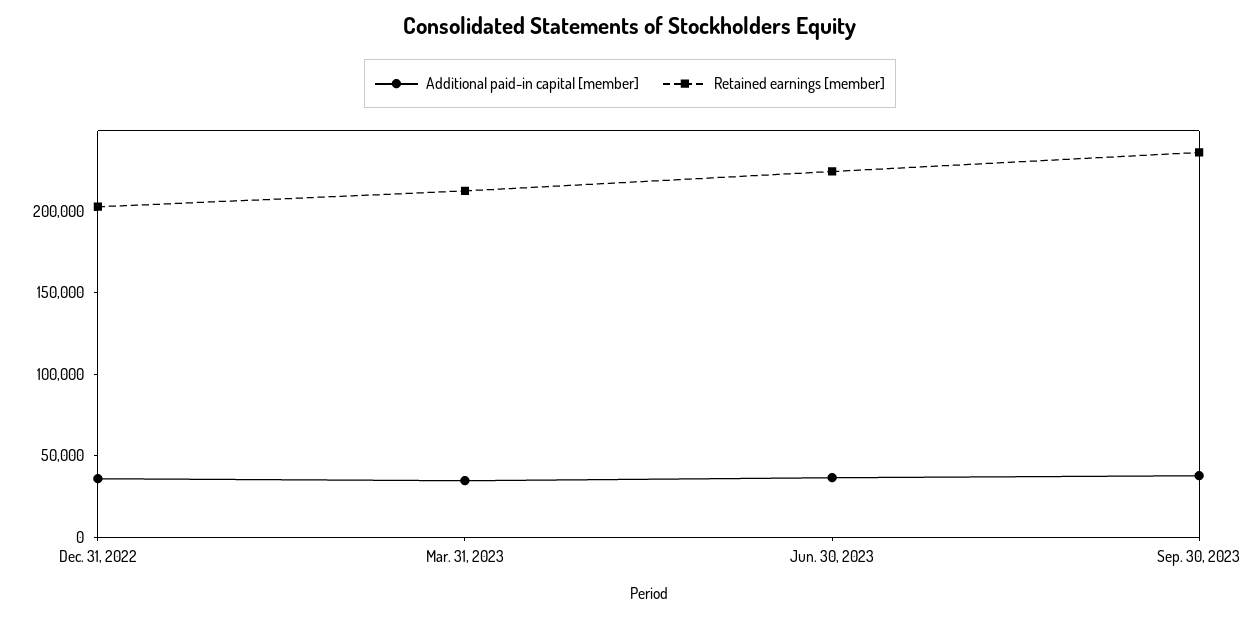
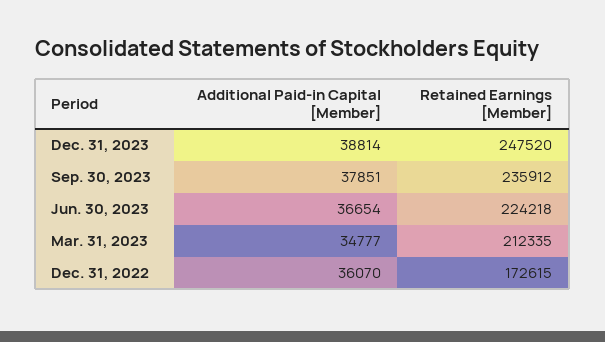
Retained earnings [member], Dec. 31, 2022: 200000 -> 172615
Additional paid-in capital [member], Dec. 31, 2023: none -> 38814
Retained earnings [member], Dec. 31, 2023: none -> 247520

